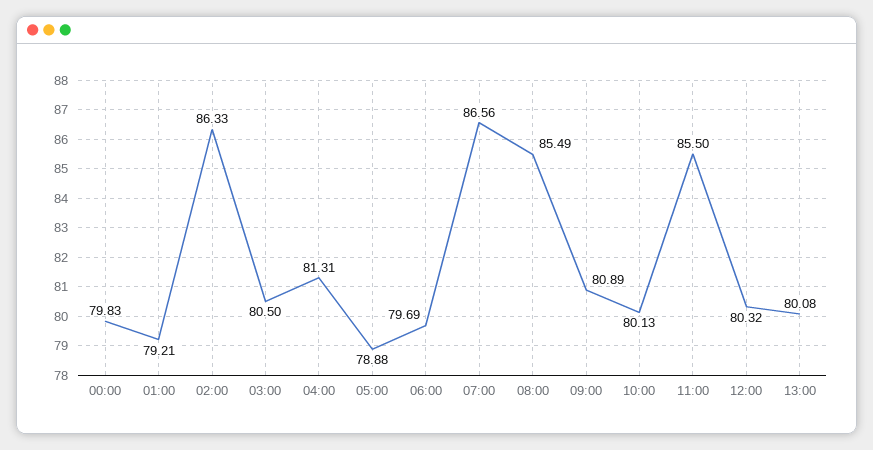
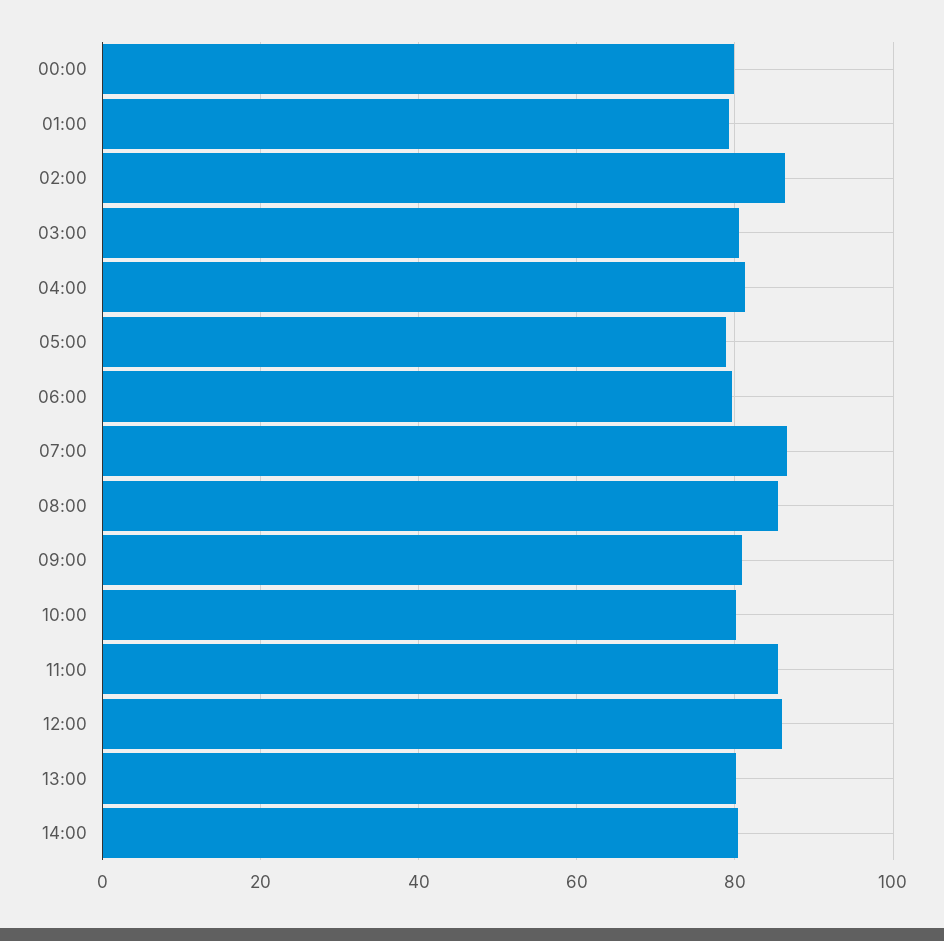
12:00: 80.32 -> 86
14:00: none -> 80

